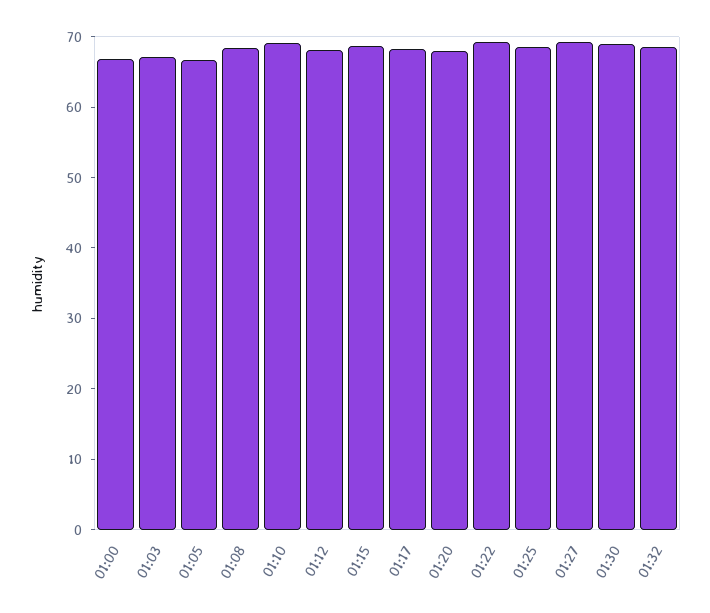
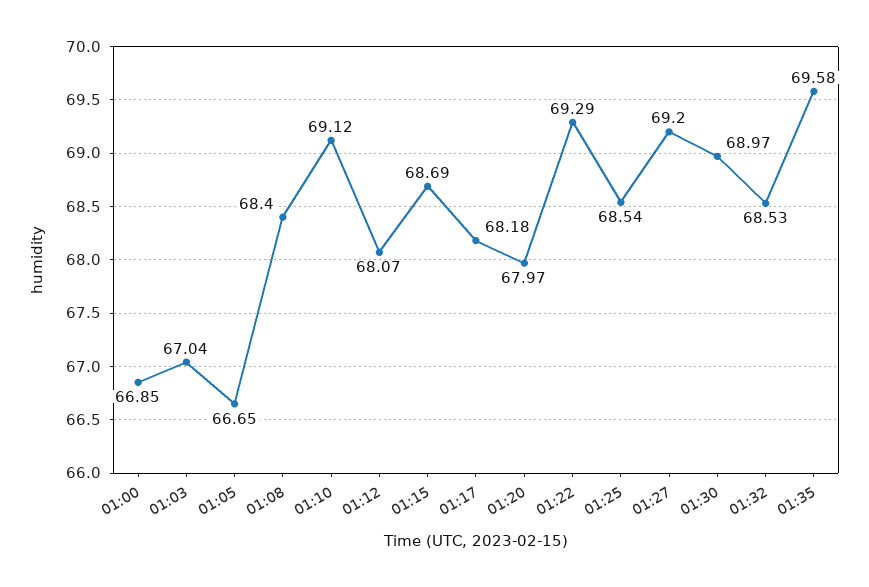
01:35: none -> 69.58

